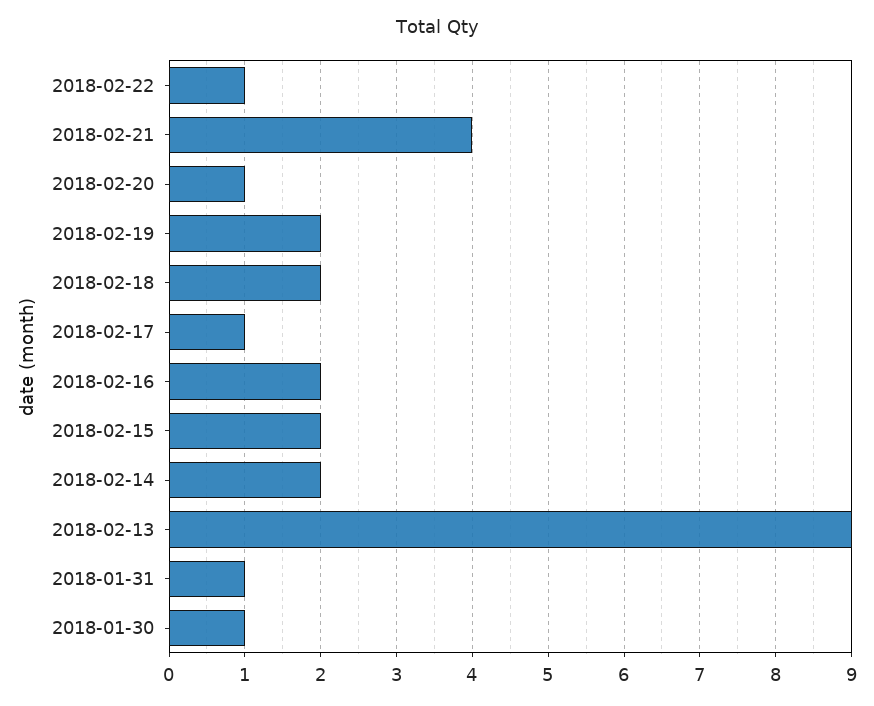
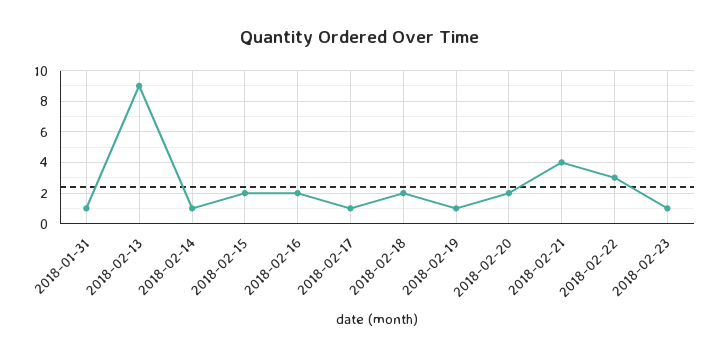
2018-02-22: 1 -> 3
2018-02-20: 1 -> 2
2018-02-19: 2 -> 1
2018-02-14: 2 -> 1
2018-01-30: 1 -> none
2018-02-23: none -> 1

